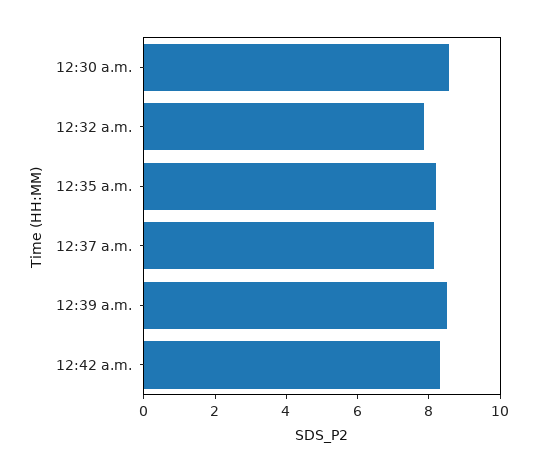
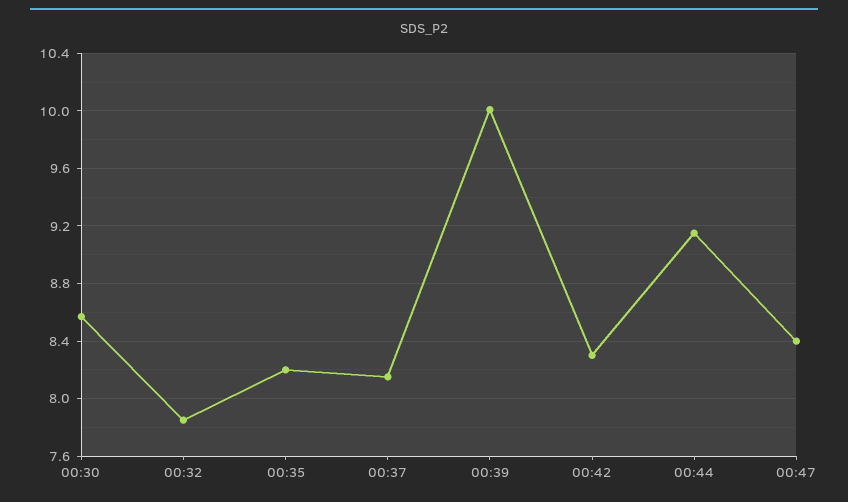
12:39 a.m.: 8.5 -> 10
00:44: none -> 9.15
00:47: none -> 8.4

